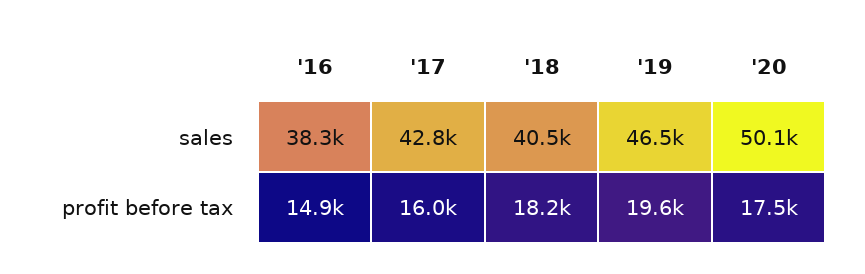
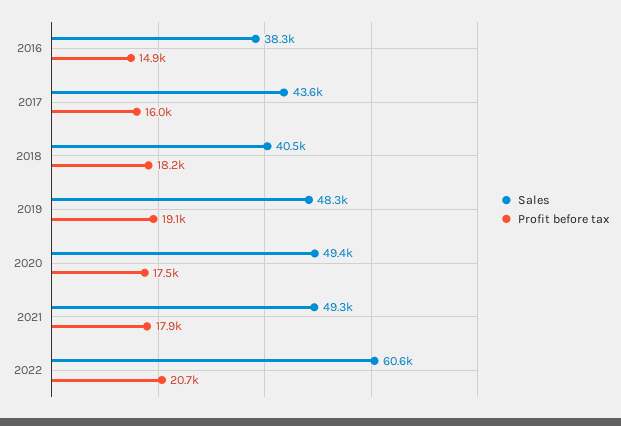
sales, '17: 42800 -> 43600
sales, '19: 46500 -> 48300
sales, '20: 50100 -> 49400
profit before tax, '19: 19600 -> 19100
sales, 2021: none -> 49300
profit before tax, 2021: none -> 17900
sales, 2022: none -> 60600
profit before tax, 2022: none -> 20700

